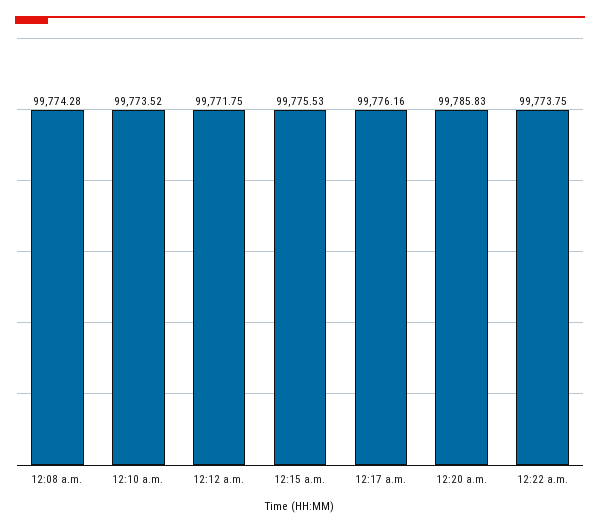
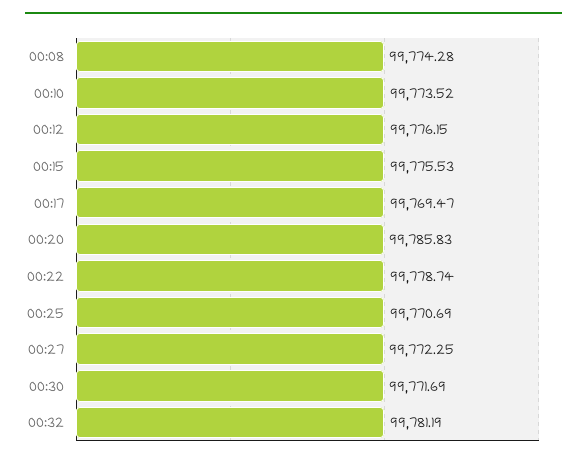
12:12 a.m.: 99771.75 -> 99776.15
12:17 a.m.: 99776.16 -> 99769.47
12:22 a.m.: 99773.75 -> 99778.74
00:25: none -> 99770.69
00:27: none -> 99772.25
00:30: none -> 99771.69
00:32: none -> 99781.19

